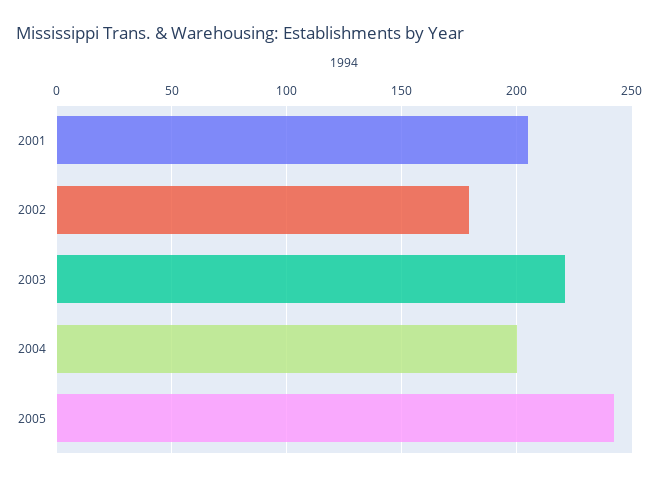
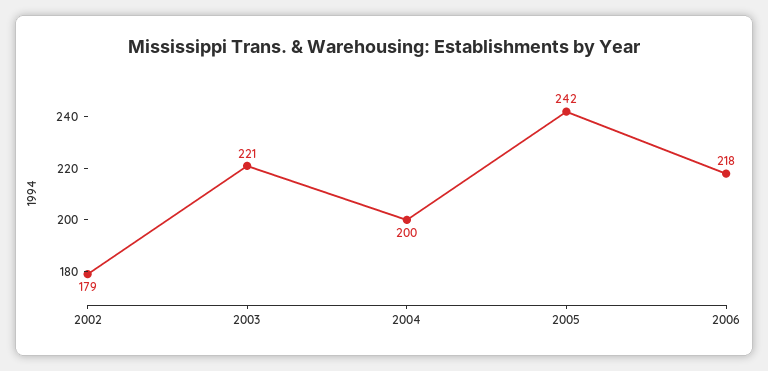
2001: 205 -> none
2006: none -> 218

